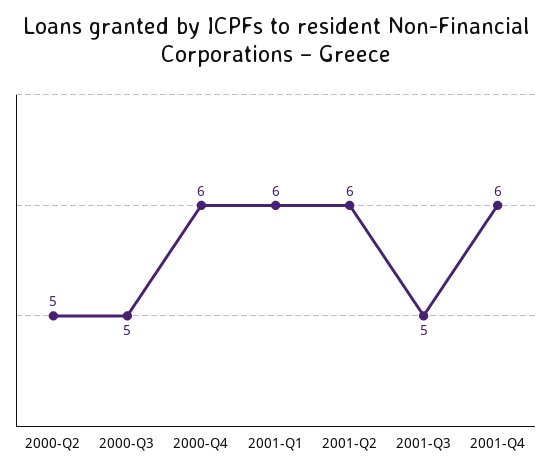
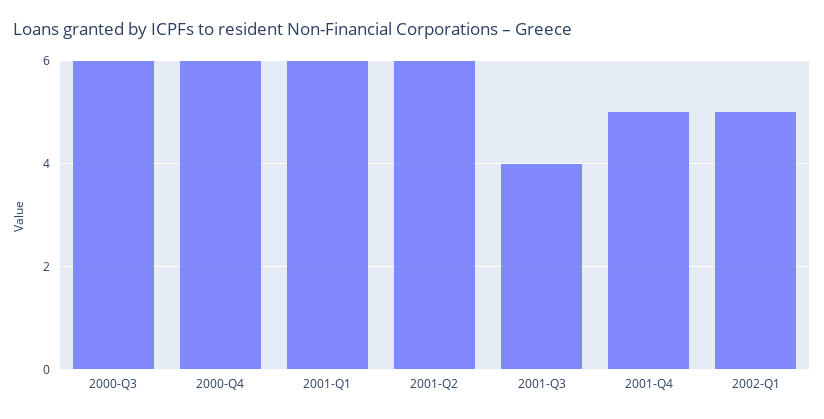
2000-Q2: 5 -> none
2000-Q3: 5 -> 6
2001-Q3: 5 -> 4
2001-Q4: 6 -> 5
2002-Q1: none -> 5

